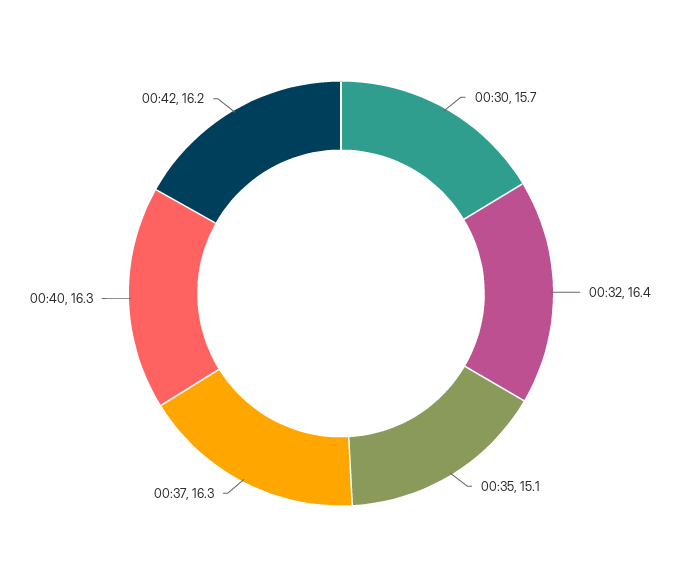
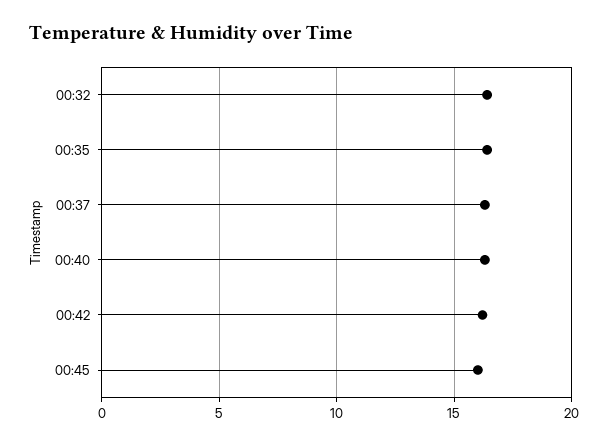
00:30: 15.7 -> none
00:35: 15.1 -> 16.5
00:45: none -> 16

